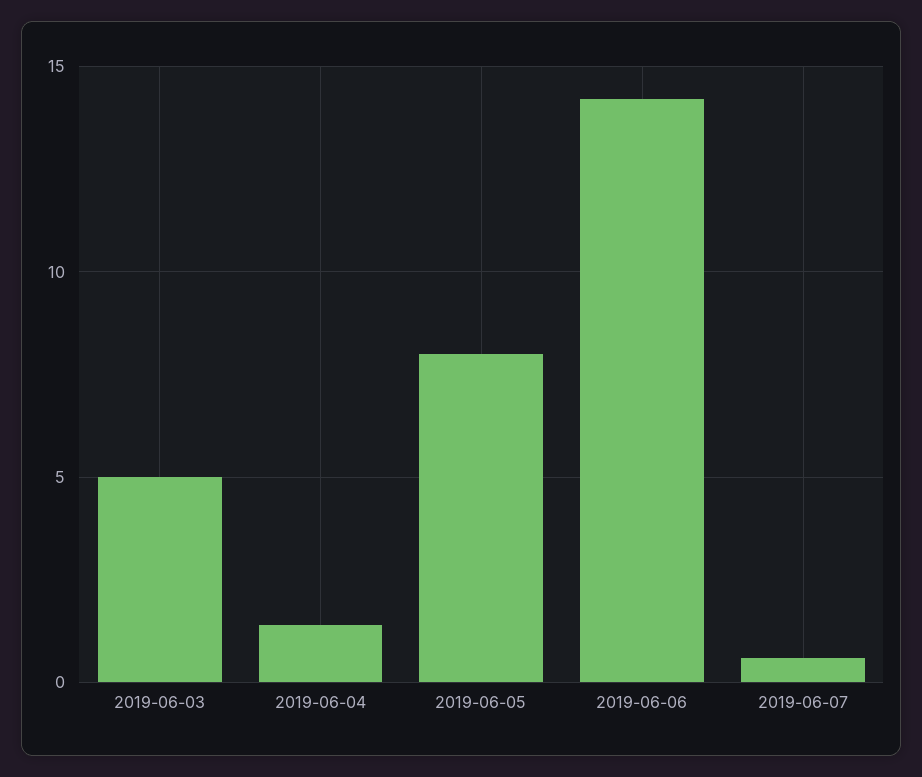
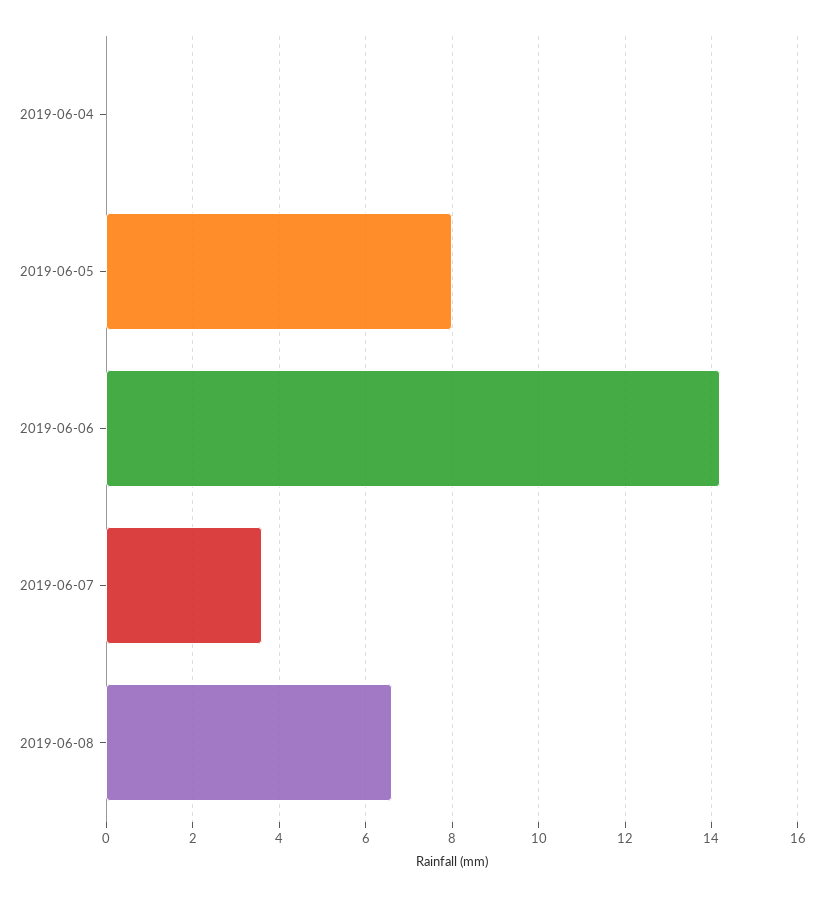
2019-06-03: 5 -> none
2019-06-04: 1.5 -> 0
2019-06-07: 0.5 -> 3.5
2019-06-08: none -> 6.5

